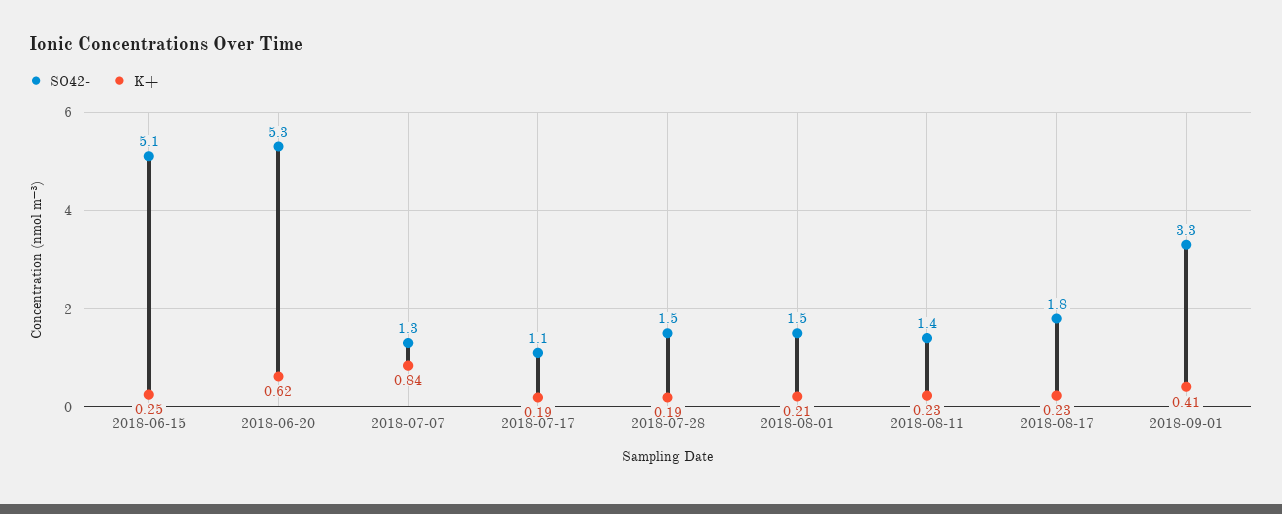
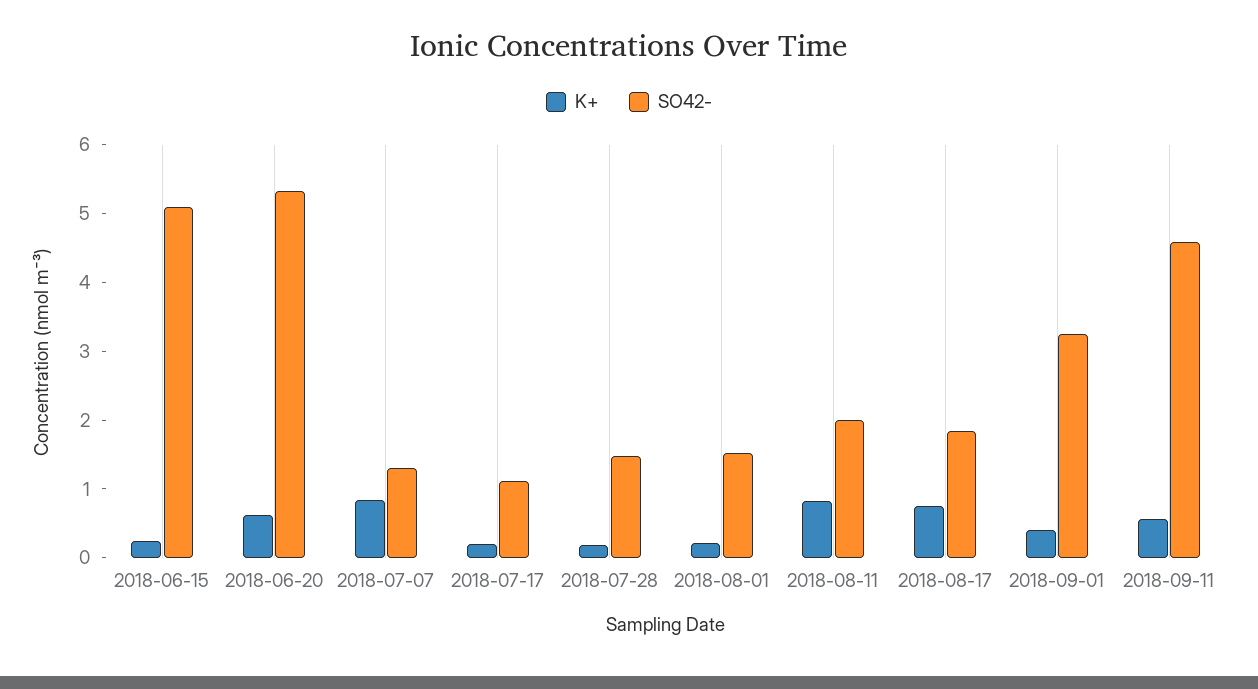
SO42-, 2018-08-11: 1.4 -> 2
K+, 2018-08-11: 0.23 -> 0.8
K+, 2018-08-17: 0.23 -> 0.8
K+, 2018-09-11: none -> 0.6
SO42-, 2018-09-11: none -> 4.6

